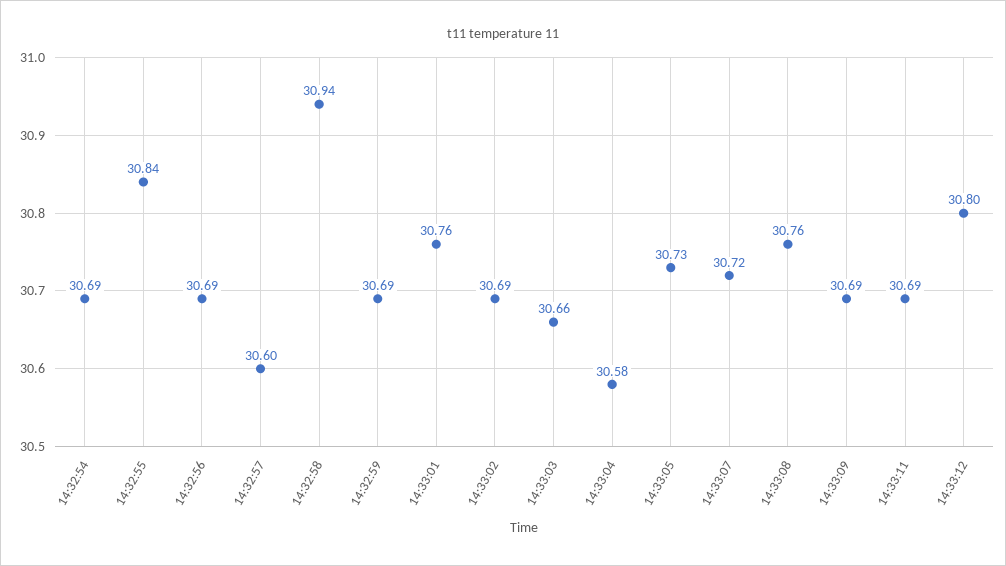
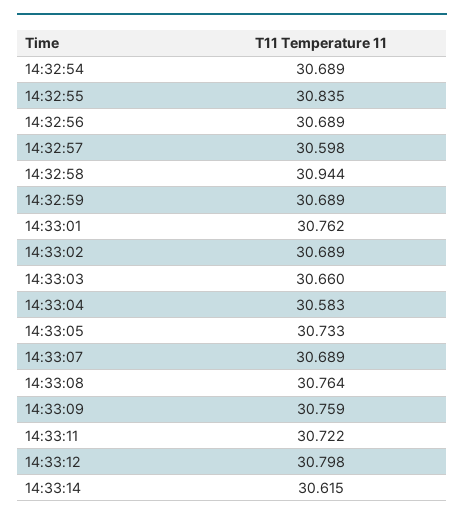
14:33:07: 30.72 -> 30.689
14:33:09: 30.69 -> 30.759
14:33:11: 30.69 -> 30.722
14:33:14: none -> 30.615

